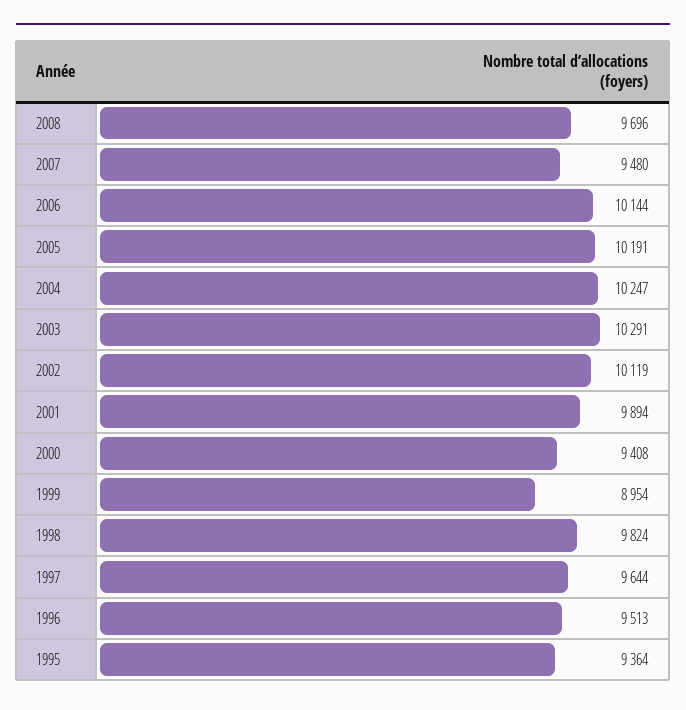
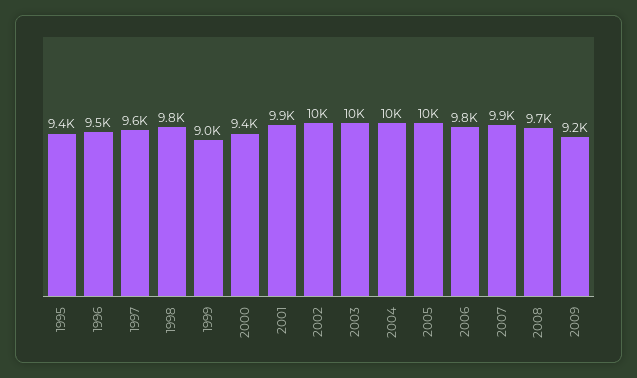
2007: 9480 -> 9900
2006: 10144 -> 9800
2009: none -> 9200

